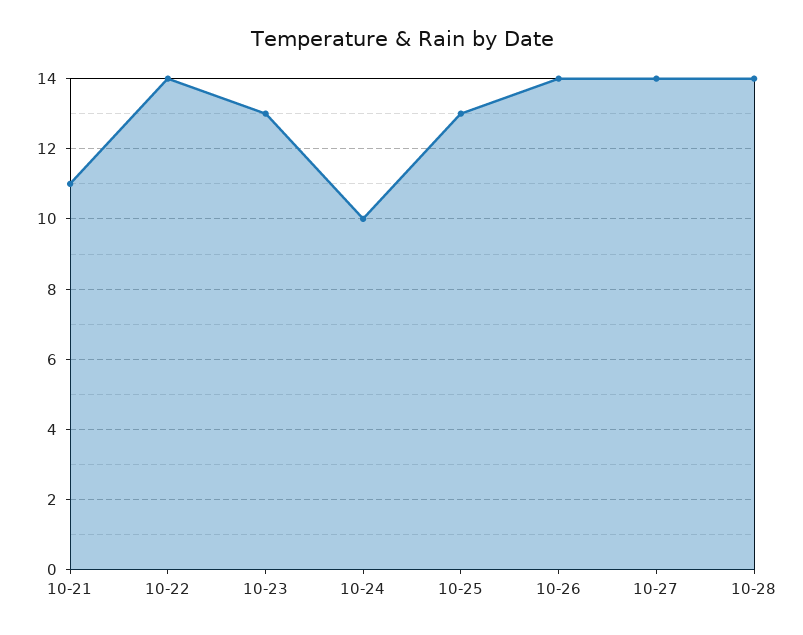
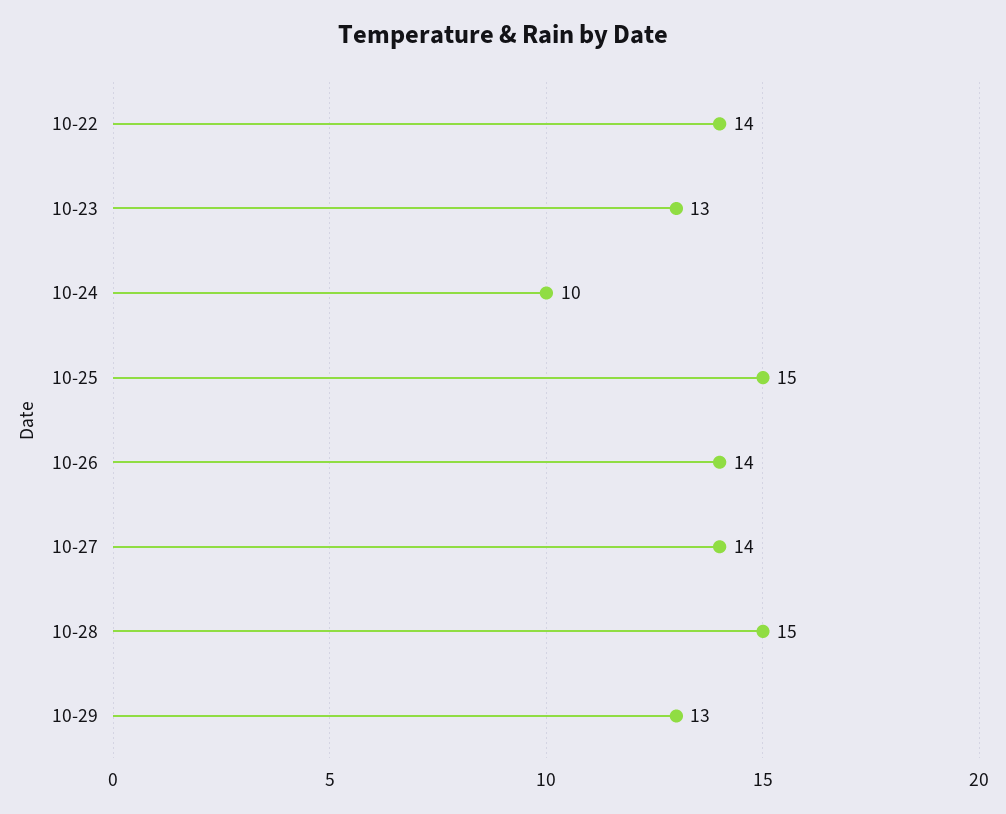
10-21: 11 -> none
10-25: 13 -> 15
10-28: 14 -> 15
10-29: none -> 13

